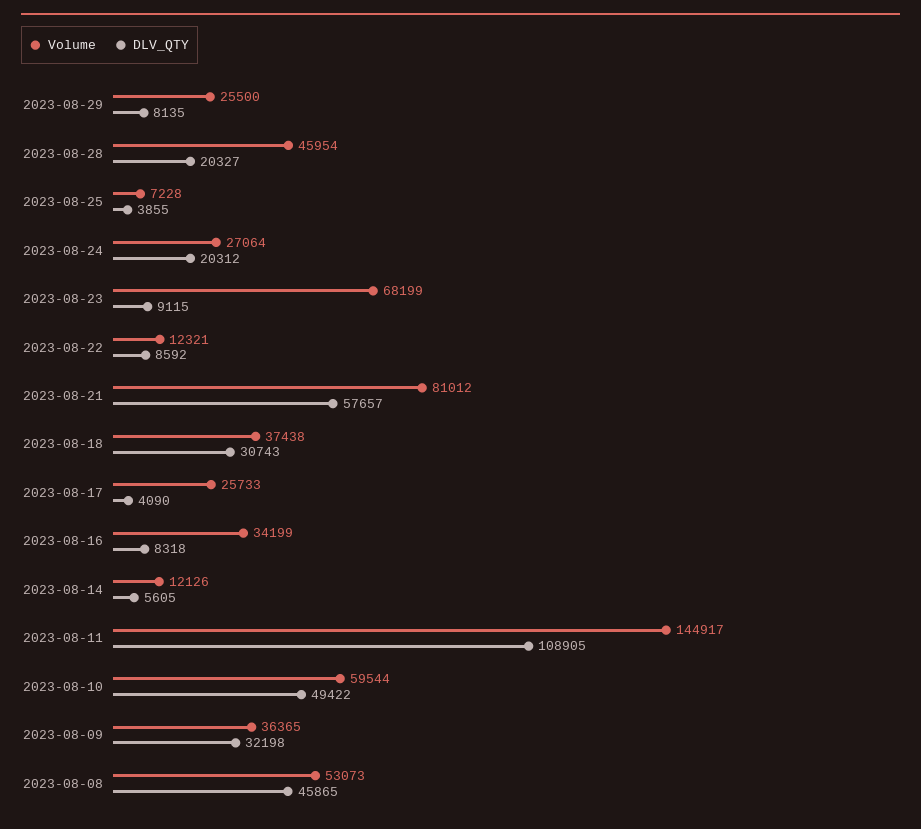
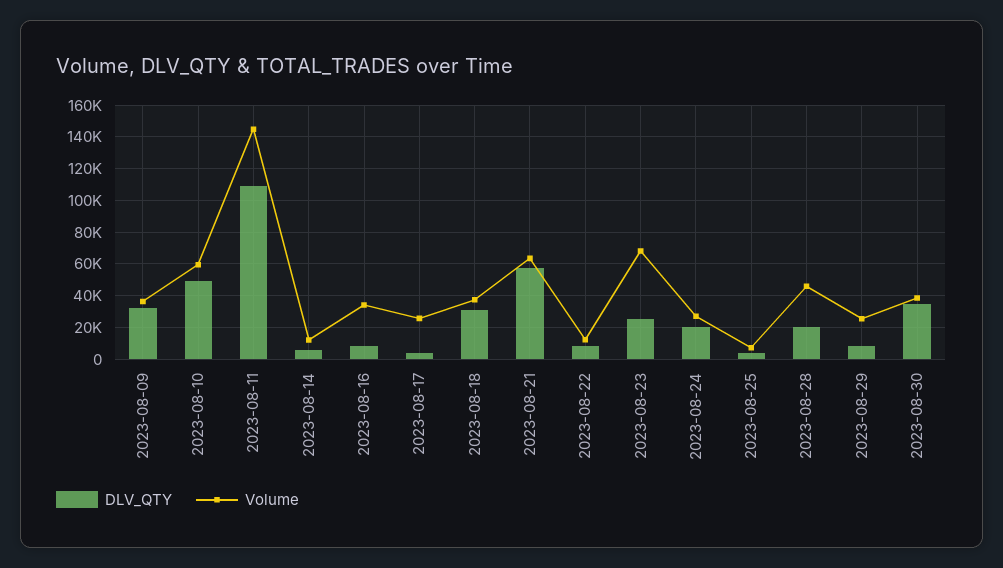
DLV_QTY, 2023-08-23: 9115 -> 25000
Volume, 2023-08-21: 81012 -> 65000
Volume, 2023-08-08: 53073 -> none
DLV_QTY, 2023-08-08: 45865 -> none
DLV_QTY, 2023-08-30: none -> 35000
Volume, 2023-08-30: none -> 40000

